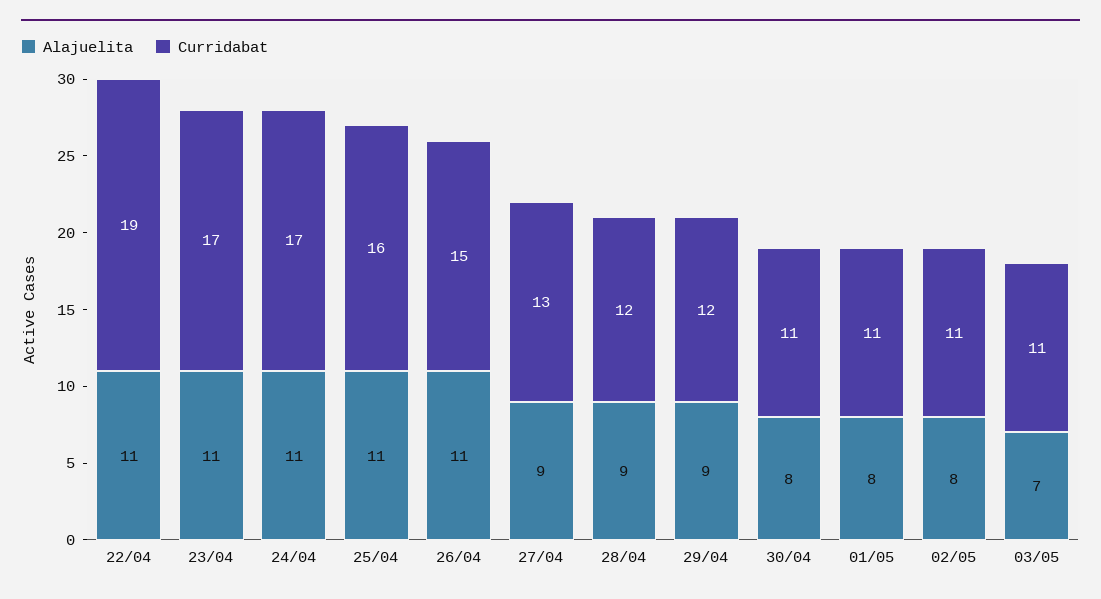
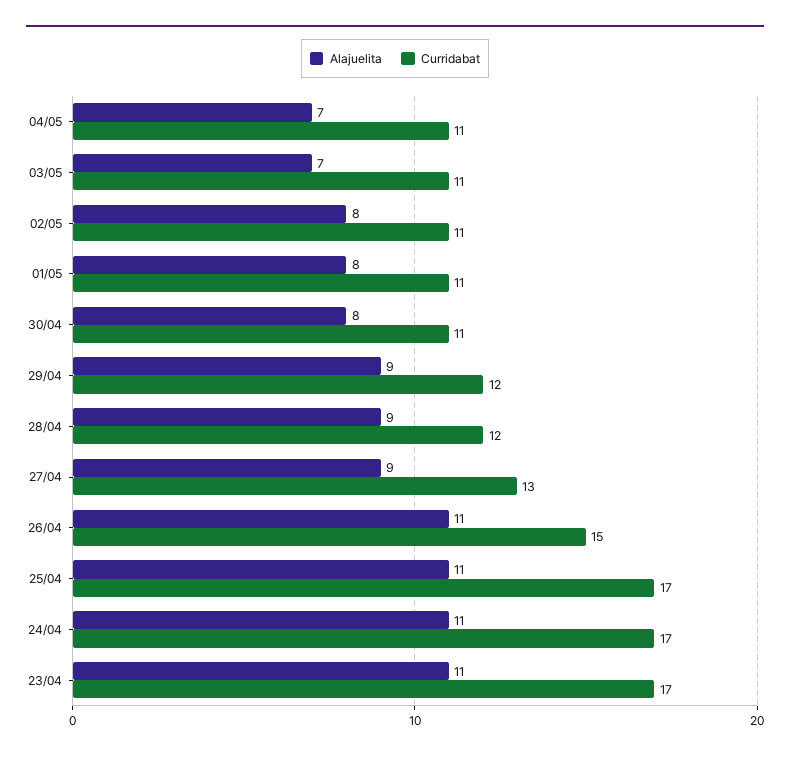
Alajuelita, 22/04: 11 -> none
Curridabat, 22/04: 19 -> none
Curridabat, 25/04: 16 -> 17
Alajuelita, 04/05: none -> 7
Curridabat, 04/05: none -> 11

